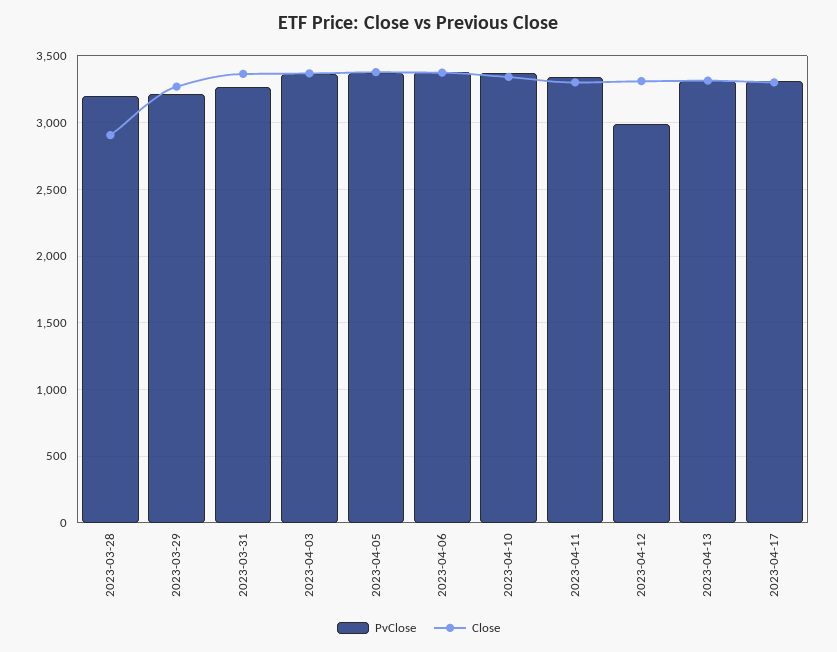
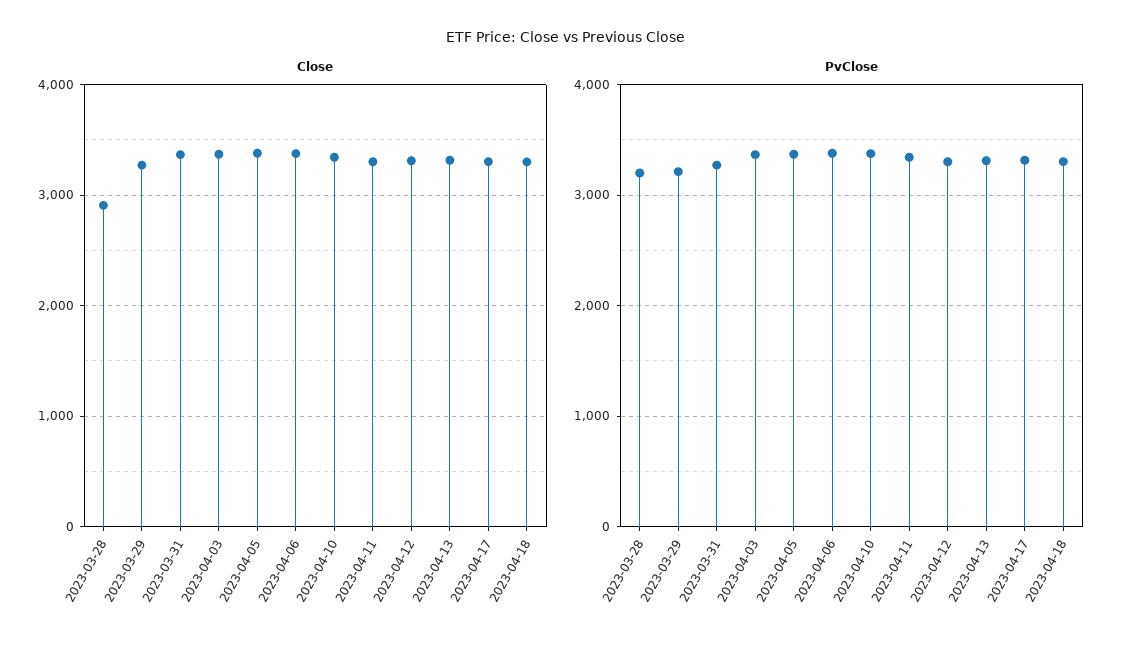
PvClose, 2023-04-12: 3000 -> 3300
Close, 2023-04-18: none -> 3300
PvClose, 2023-04-18: none -> 3300

